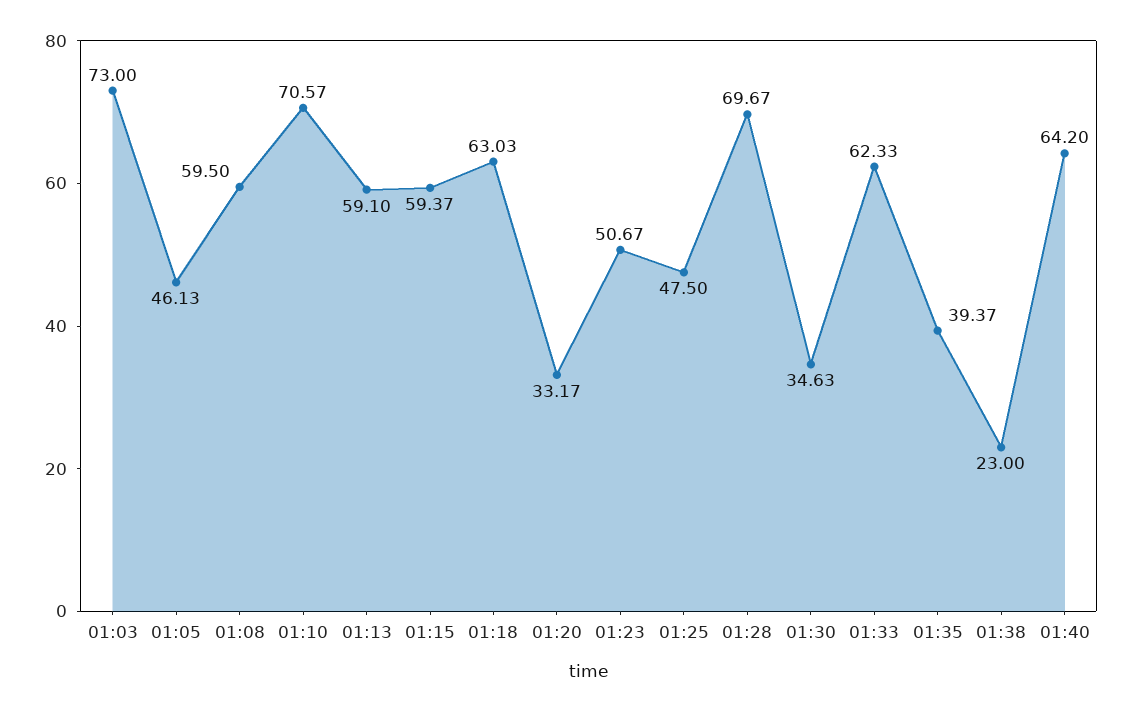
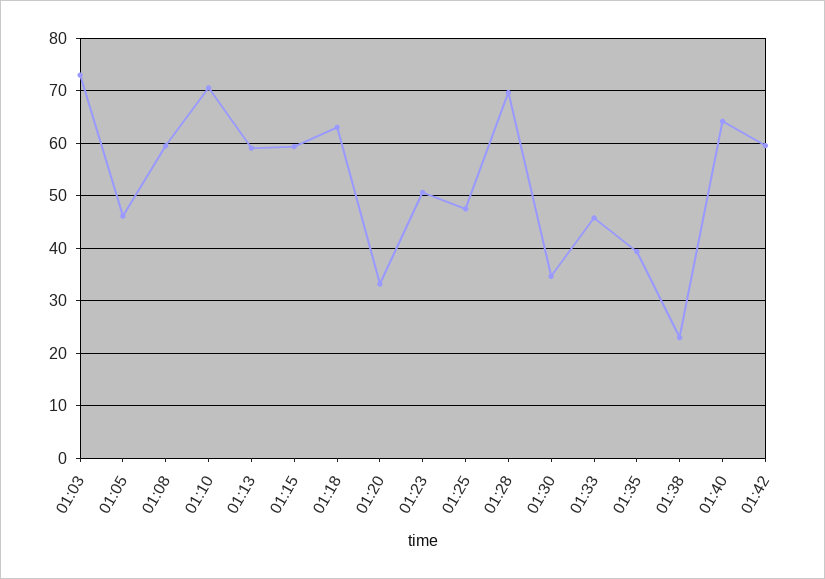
01:33: 62.33 -> 46
01:42: none -> 60

